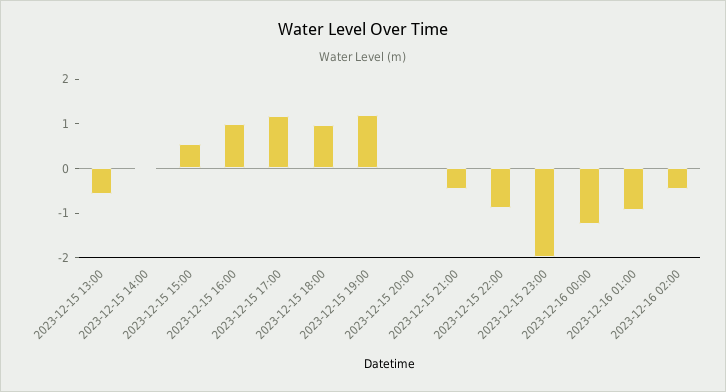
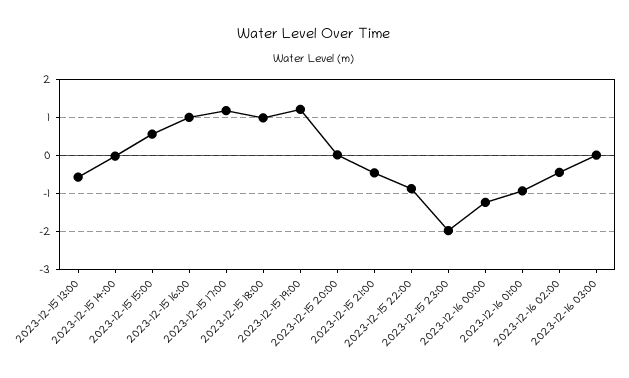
2023-12-16 03:00: none -> 0

